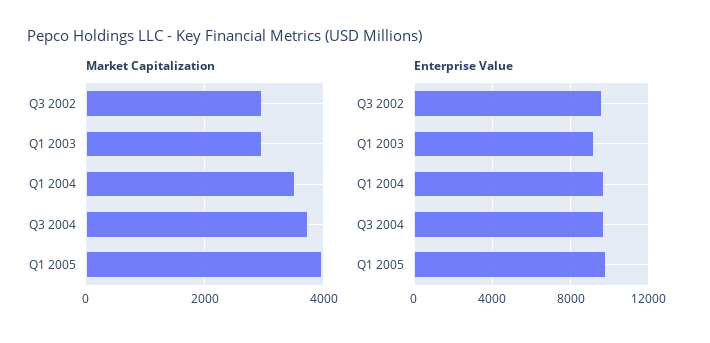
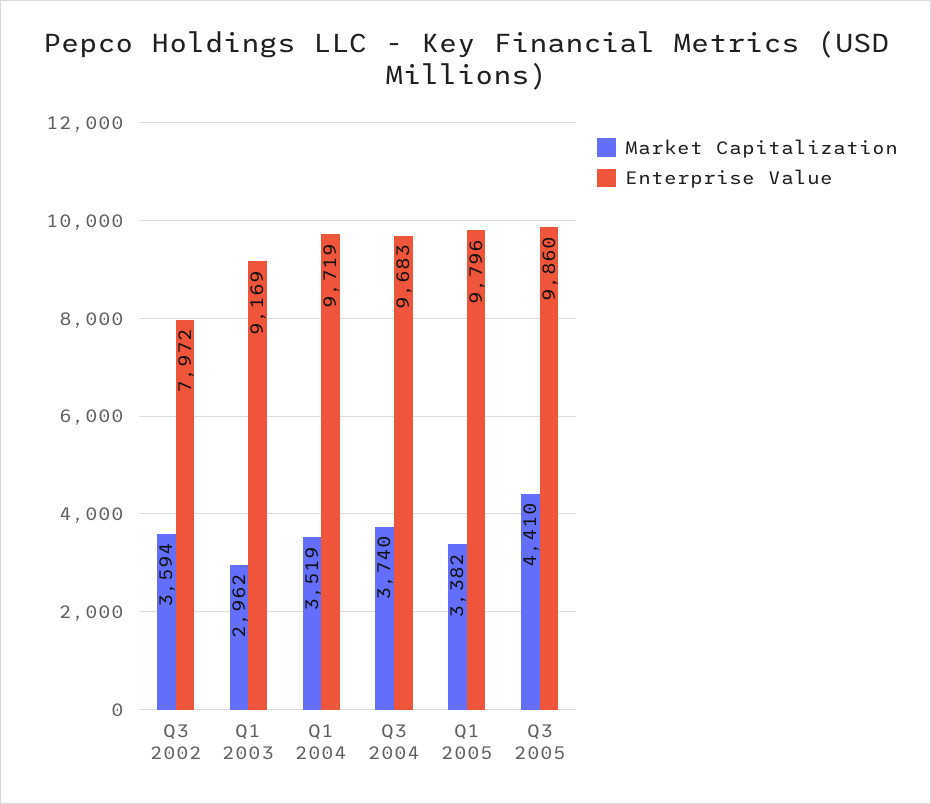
Market Capitalization, Q3 2002: 3000 -> 3594
Market Capitalization, Q1 2005: 4000 -> 3382
Enterprise Value, Q3 2002: 9500 -> 7972
Market Capitalization, Q3 2005: none -> 4410
Enterprise Value, Q3 2005: none -> 9860

